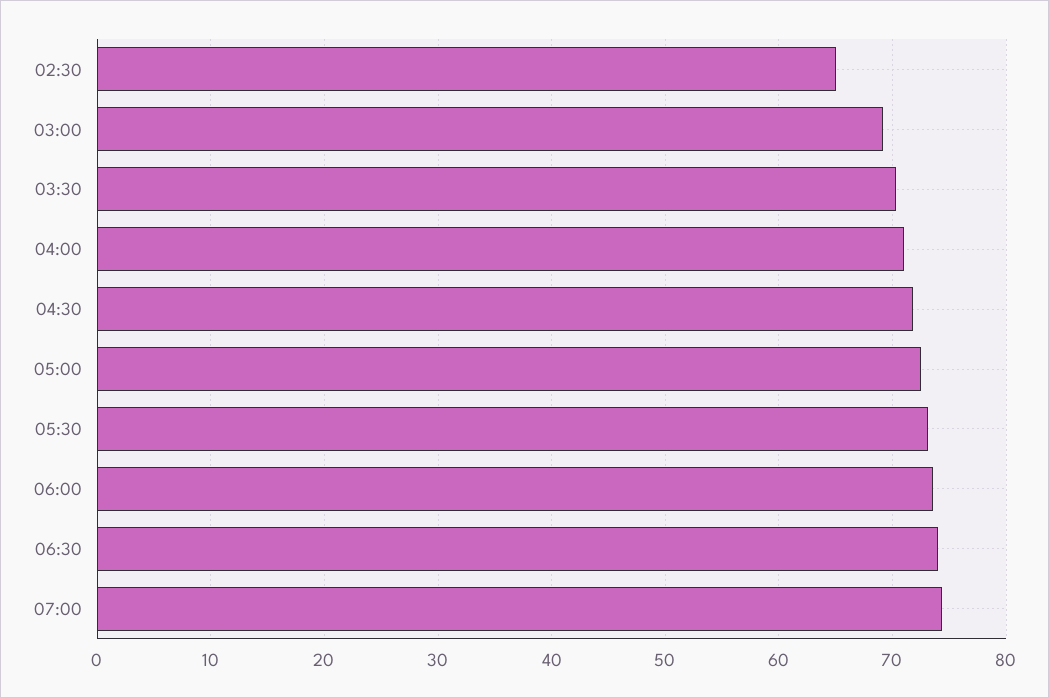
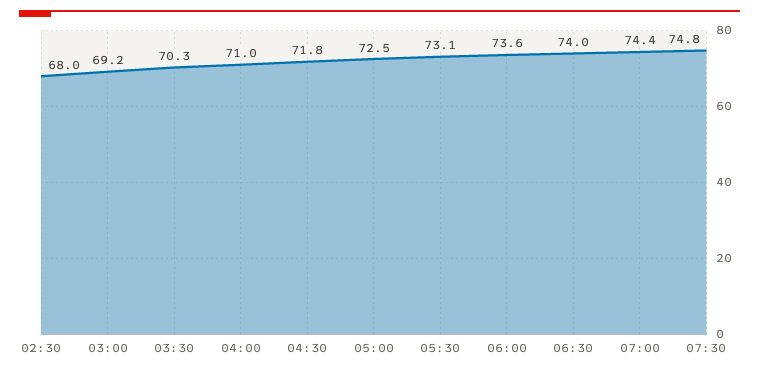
02:30: 65 -> 68
07:30: none -> 74.8

